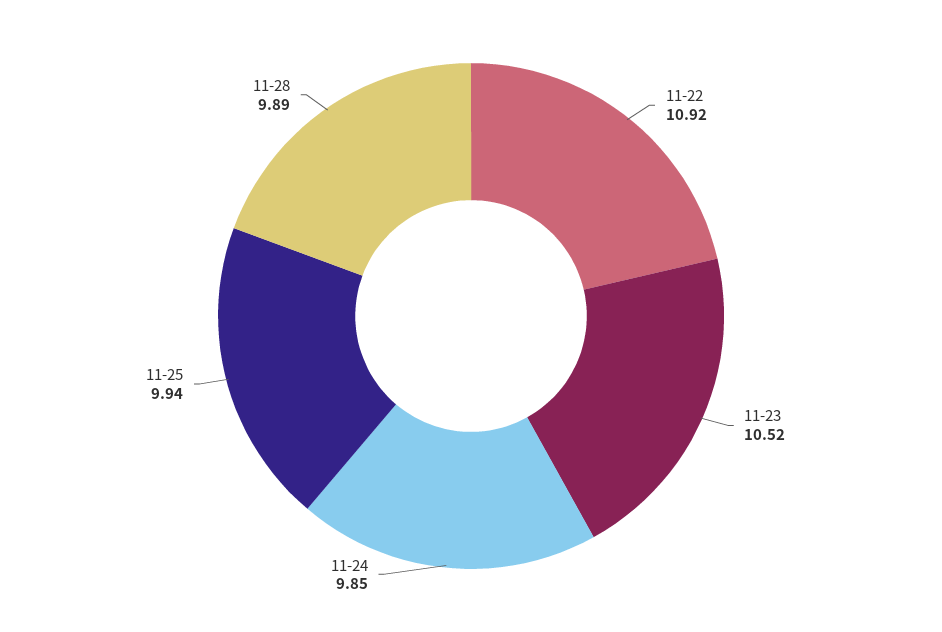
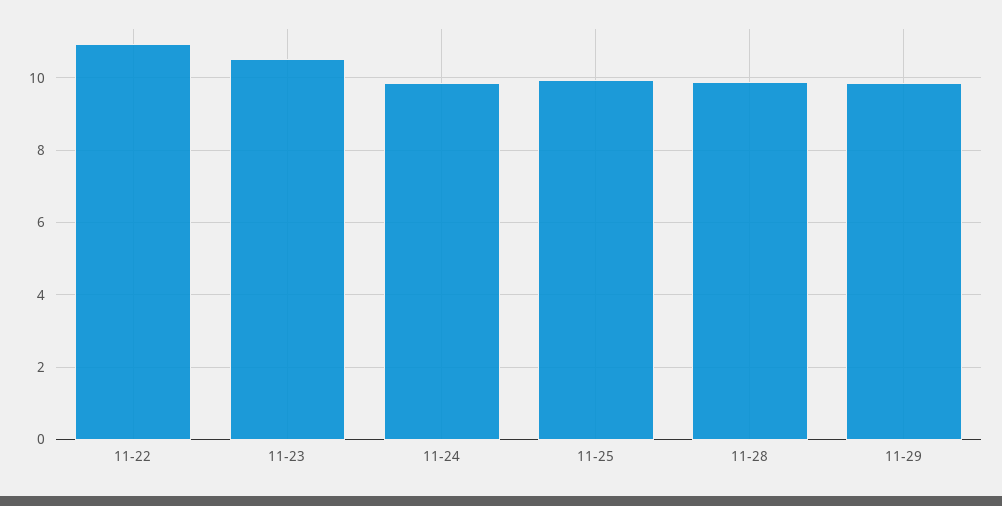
11-29: none -> 9.8

